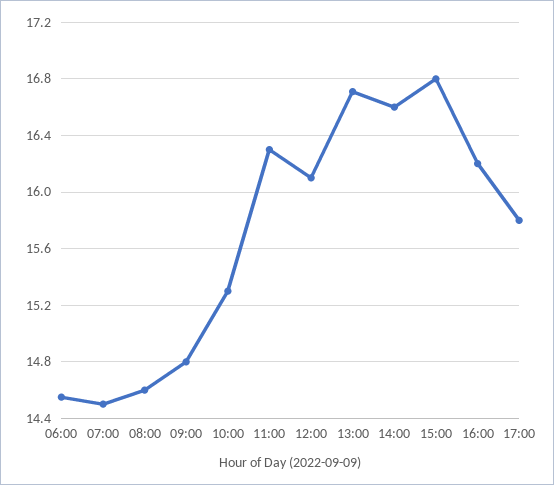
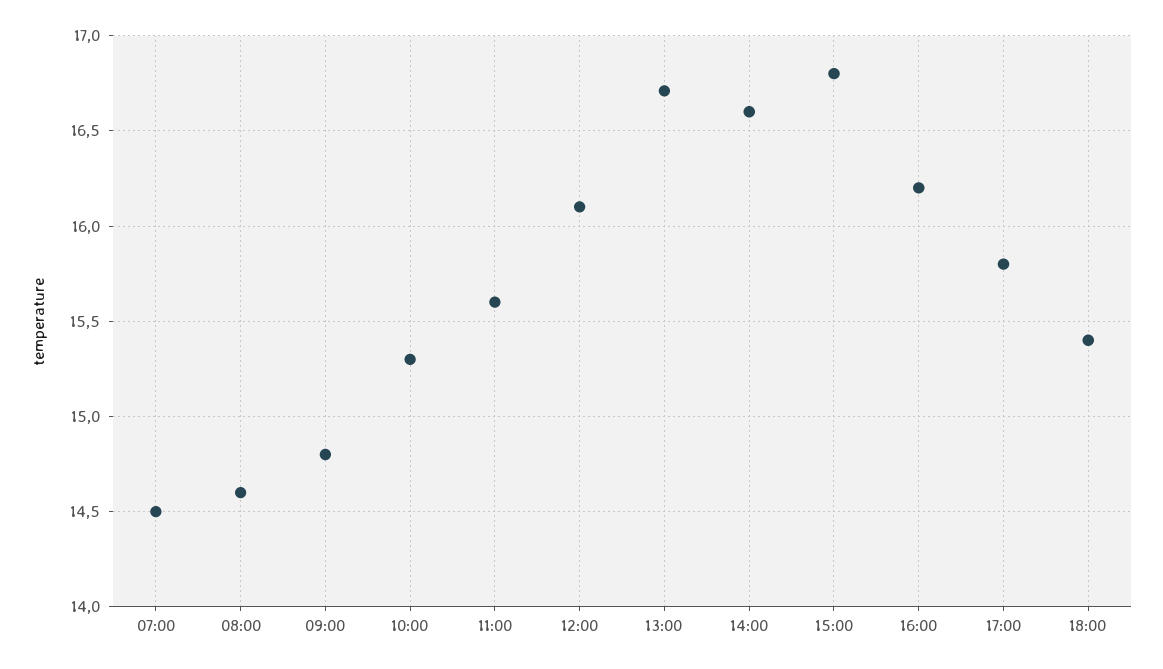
06:00: 14.55 -> none
11:00: 16.3 -> 15.6
18:00: none -> 15.4

